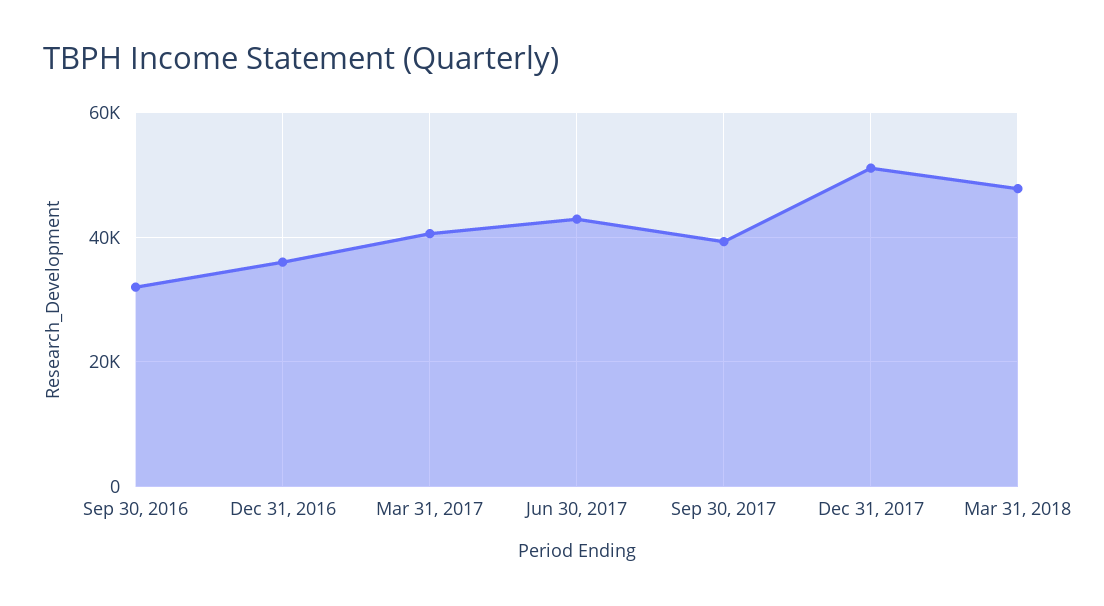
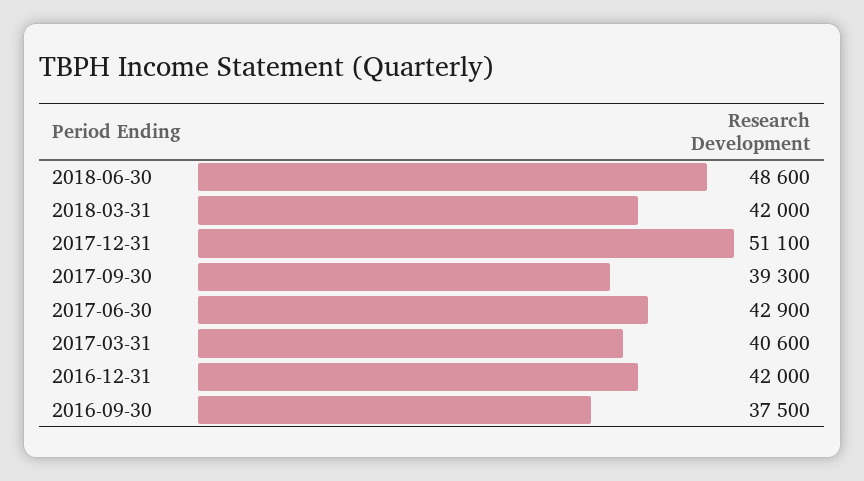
Sep 30, 2016: 32000 -> 37500
Dec 31, 2016: 36000 -> 42000
Mar 31, 2018: 48000 -> 42000
2018-06-30: none -> 48600

